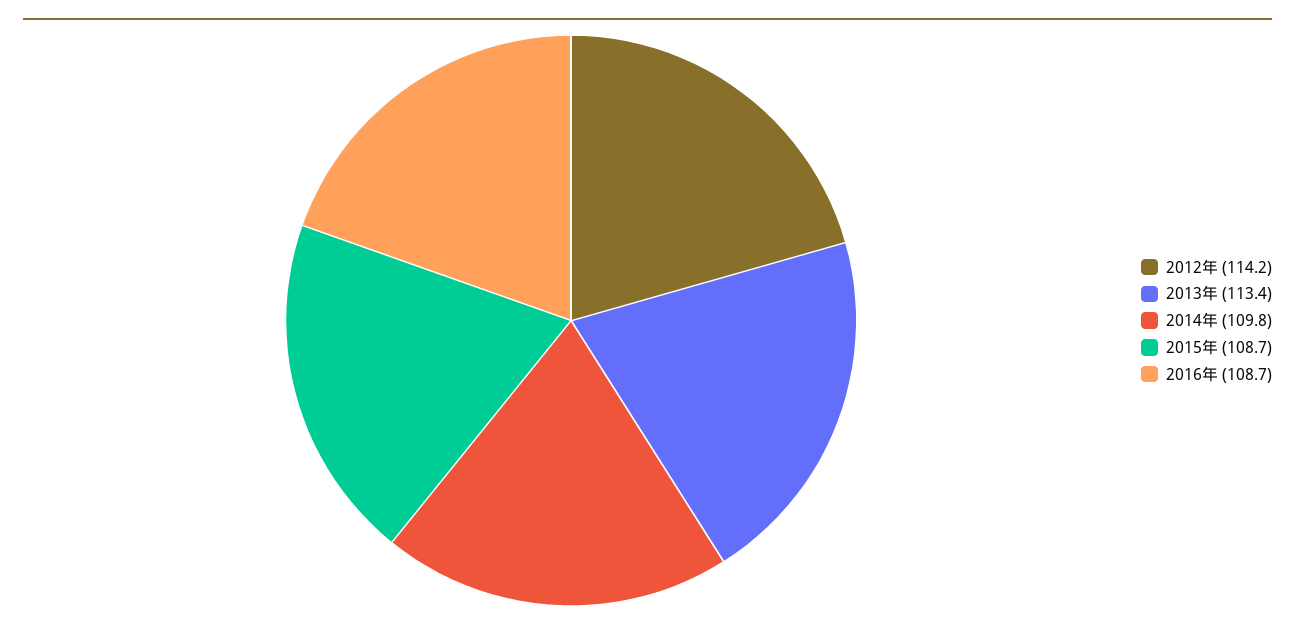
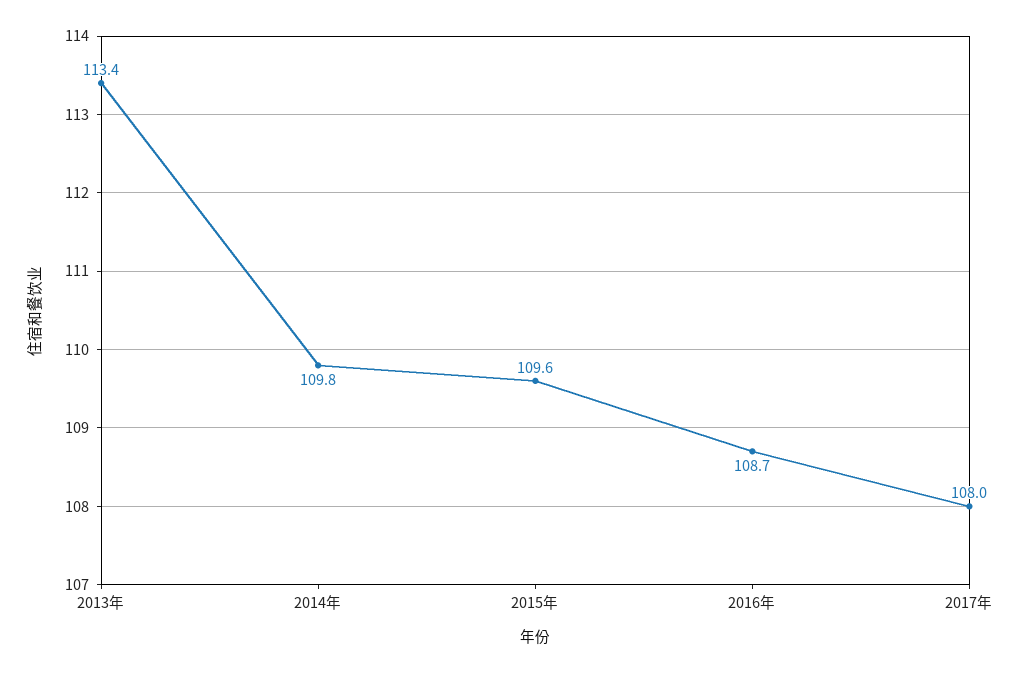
2012年: 114.2 -> none
2015年: 108.7 -> 109.6
2017年: none -> 108

